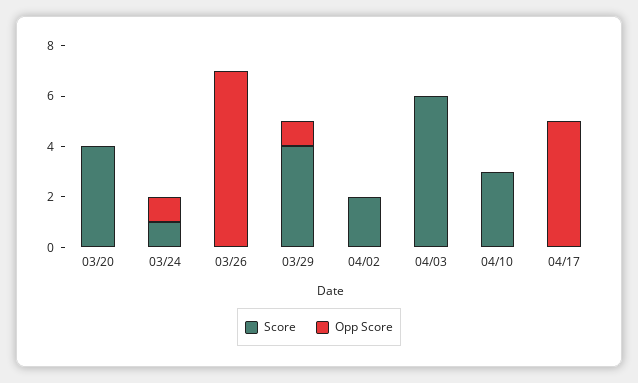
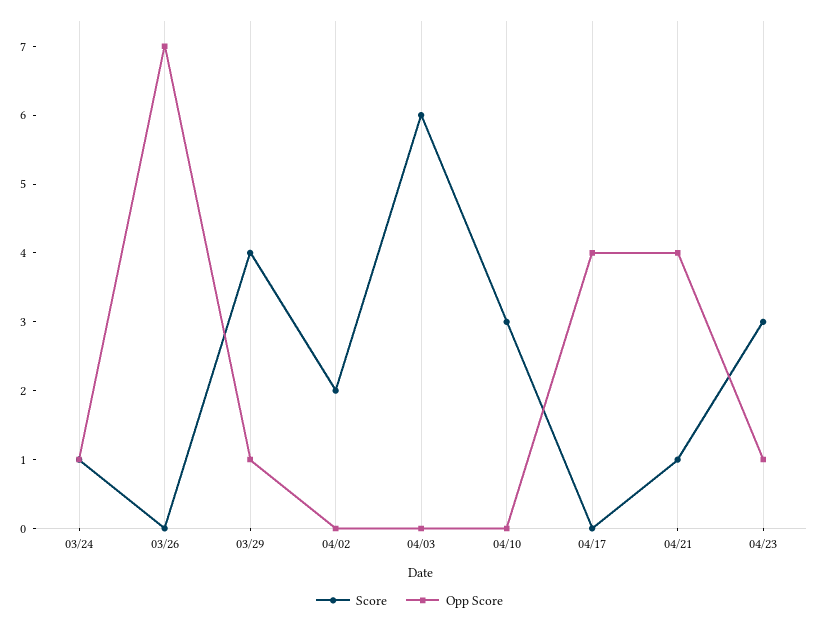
Score, 03/20: 4 -> none
Opp Score, 03/20: 0 -> none
Opp Score, 04/17: 5 -> 4
Score, 04/21: none -> 1
Opp Score, 04/21: none -> 4
Score, 04/23: none -> 3
Opp Score, 04/23: none -> 1

